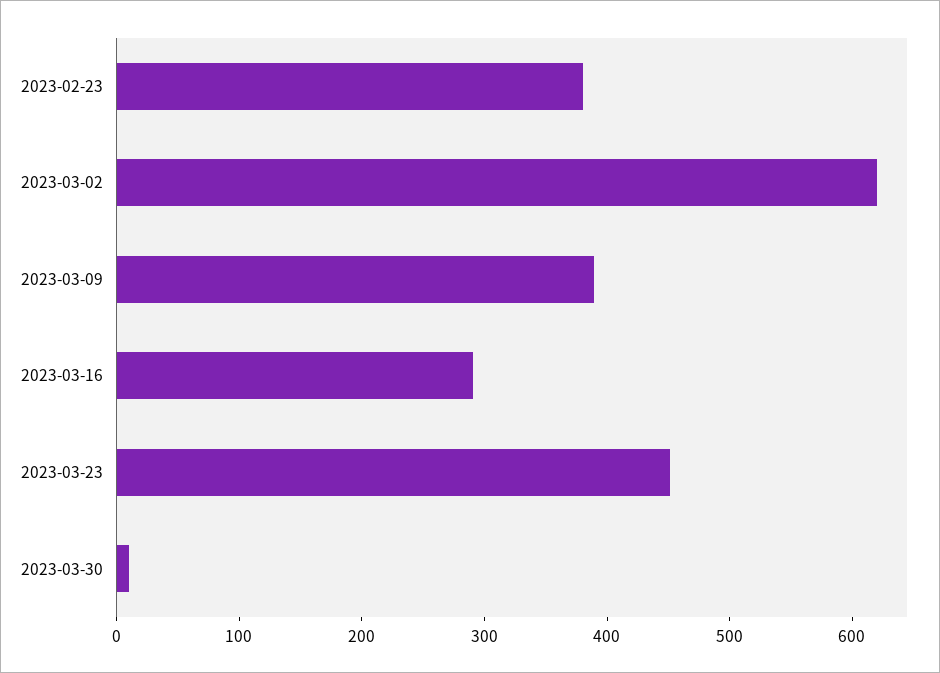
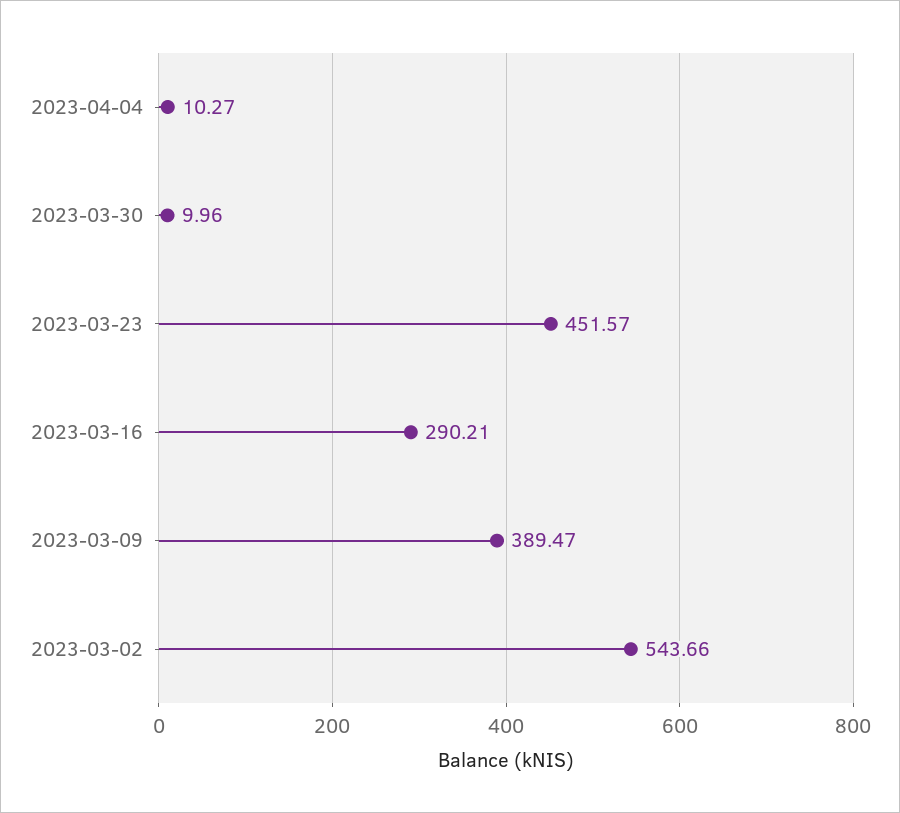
2023-02-23: 380 -> none
2023-03-02: 620 -> 543.66
2023-04-04: none -> 10.27

